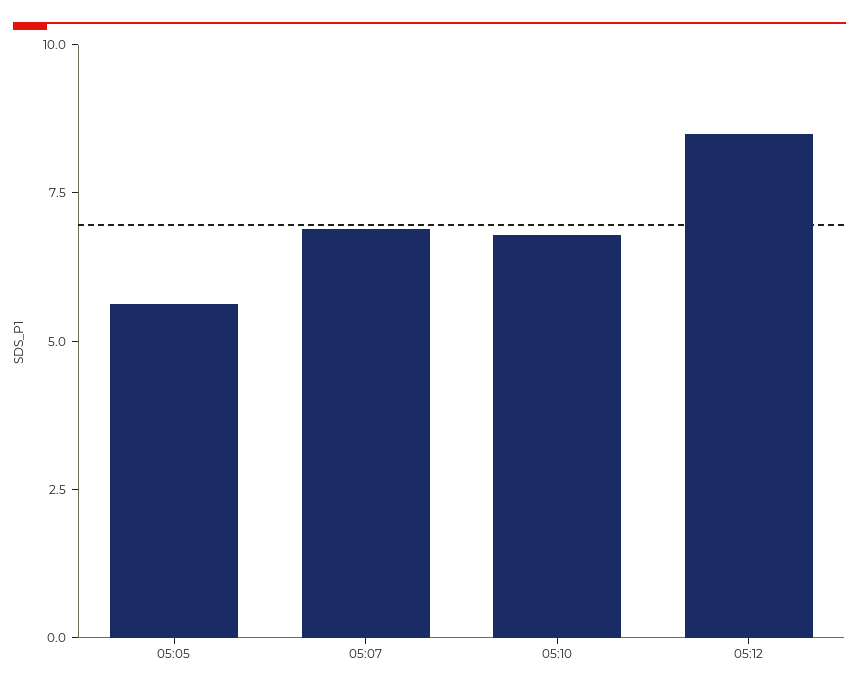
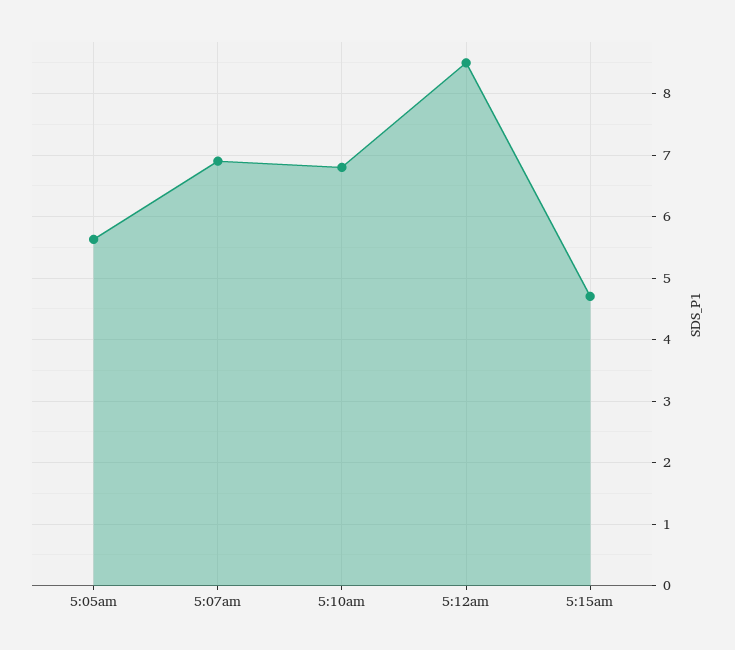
5:15am: none -> 4.7

